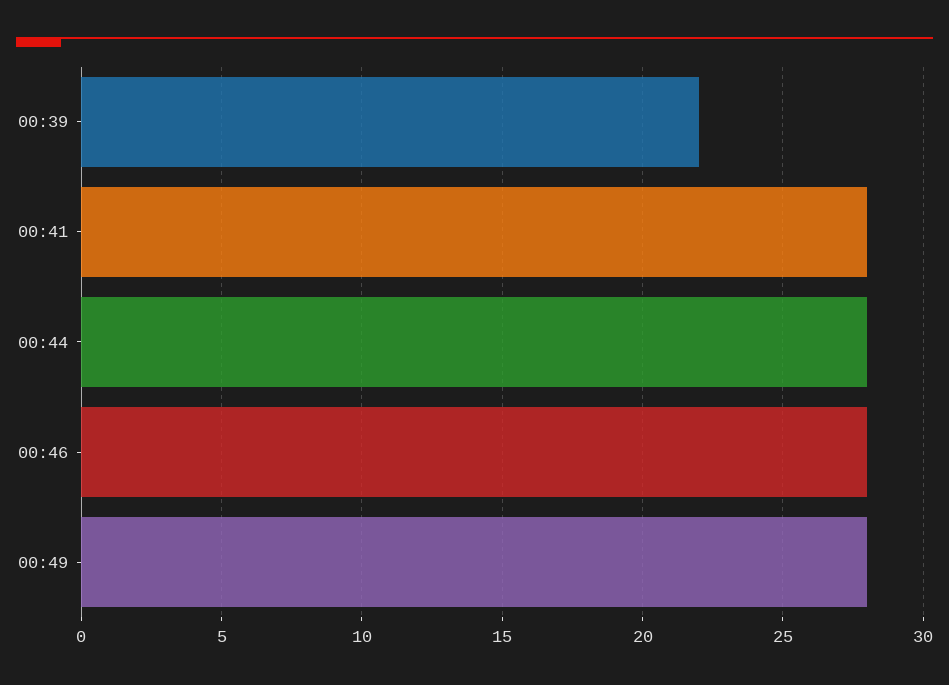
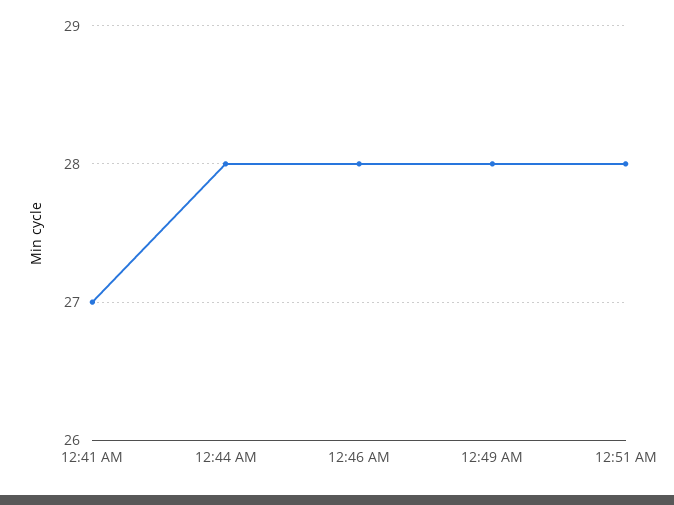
00:39: 22 -> none
00:41: 28 -> 27
12:51 AM: none -> 28

